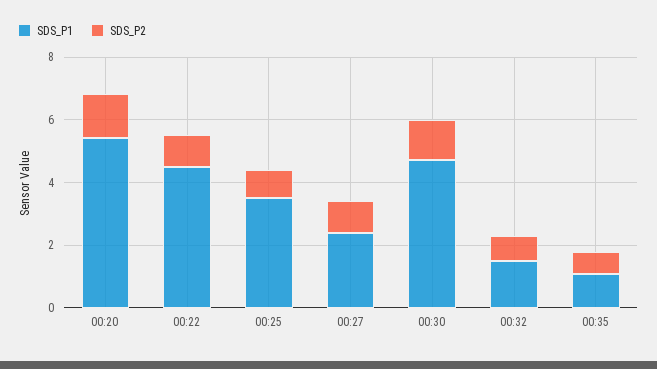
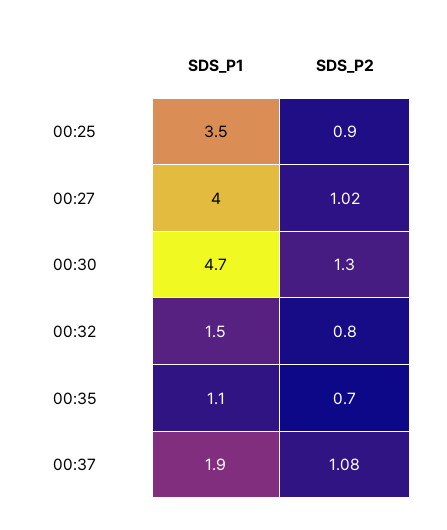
SDS_P1, 00:20: 5.5 -> none
SDS_P2, 00:20: 1.5 -> none
SDS_P1, 00:22: 4.5 -> none
SDS_P2, 00:22: 1 -> none
SDS_P1, 00:27: 2.5 -> 4
SDS_P1, 00:37: none -> 1.9
SDS_P2, 00:37: none -> 1.08

